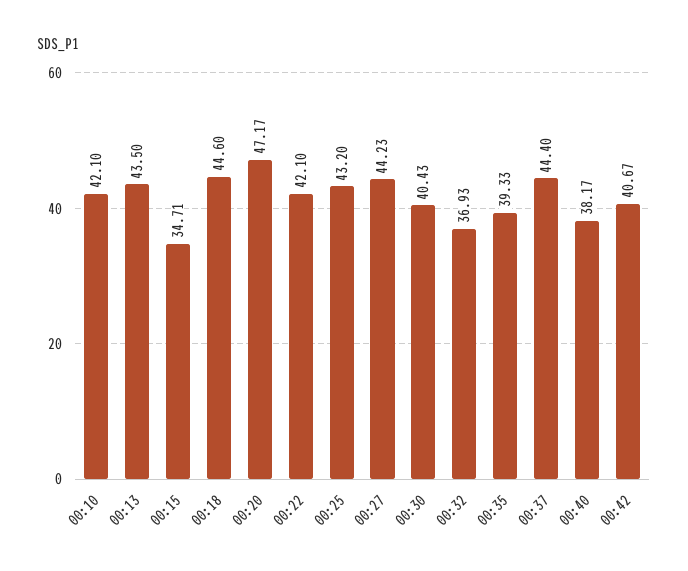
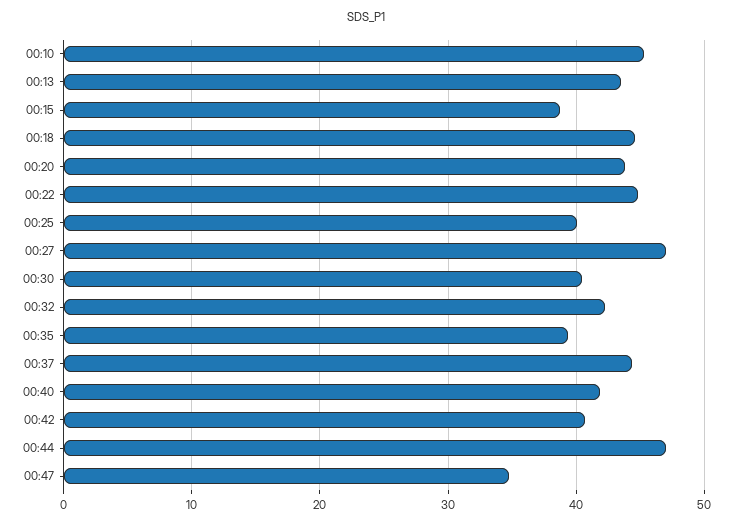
00:10: 42.1 -> 45
00:15: 34.71 -> 39
00:20: 47.17 -> 44
00:22: 42.1 -> 45
00:25: 43.2 -> 40
00:27: 44.23 -> 47
00:32: 36.93 -> 42
00:40: 38.17 -> 42
00:44: none -> 47
00:47: none -> 35

